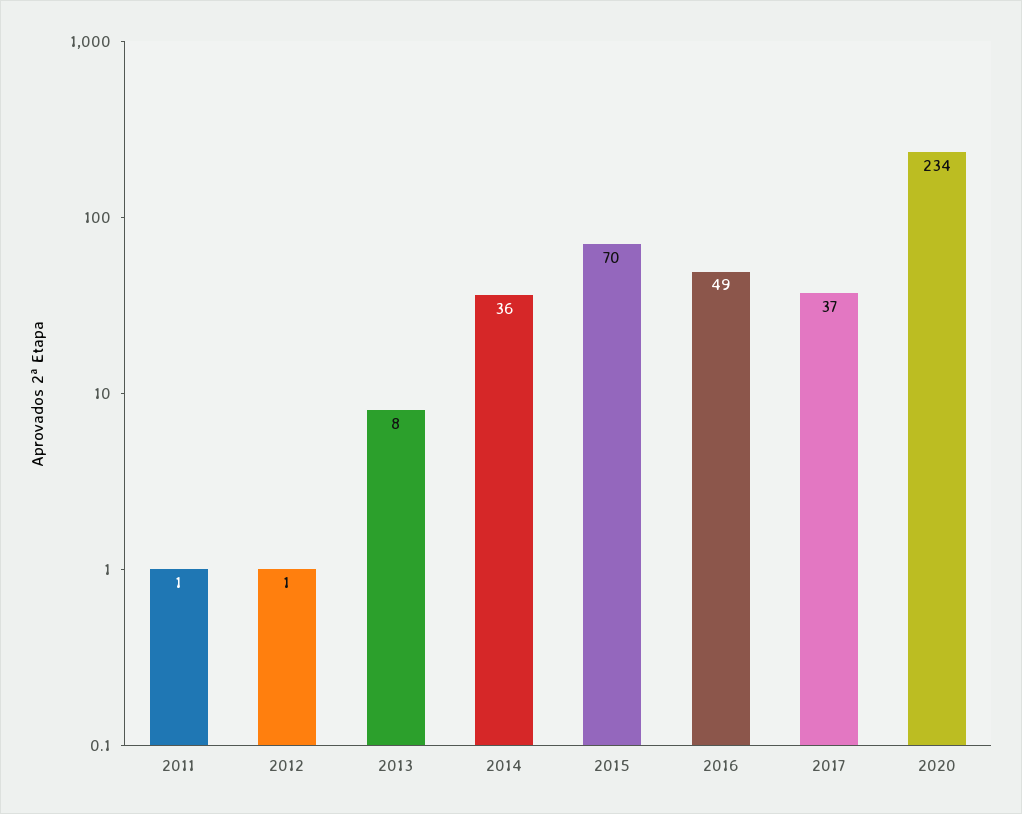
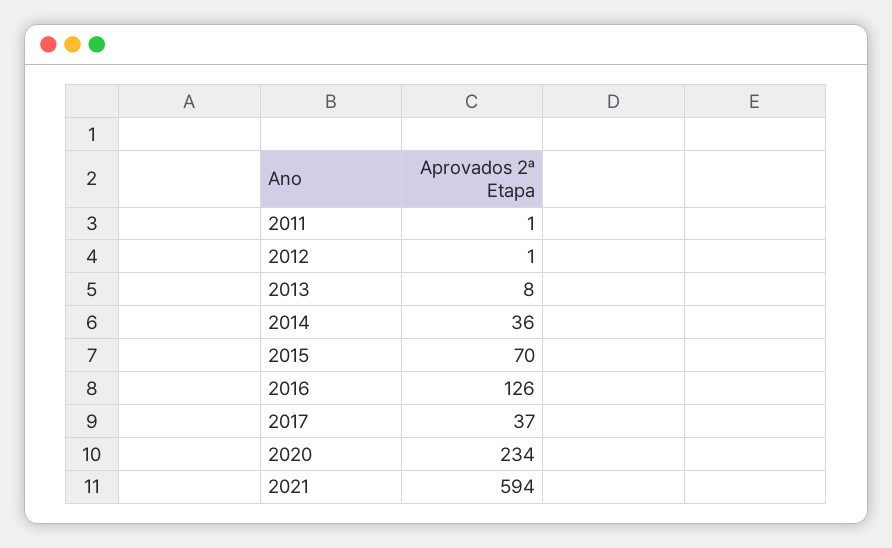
2016: 49 -> 126
2021: none -> 594

